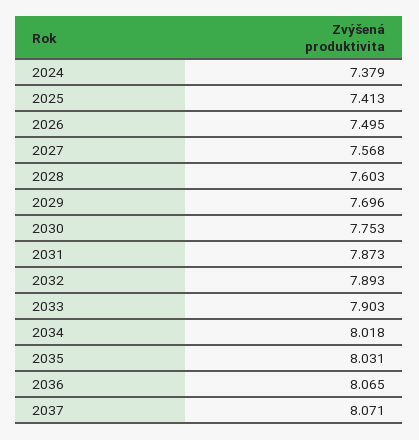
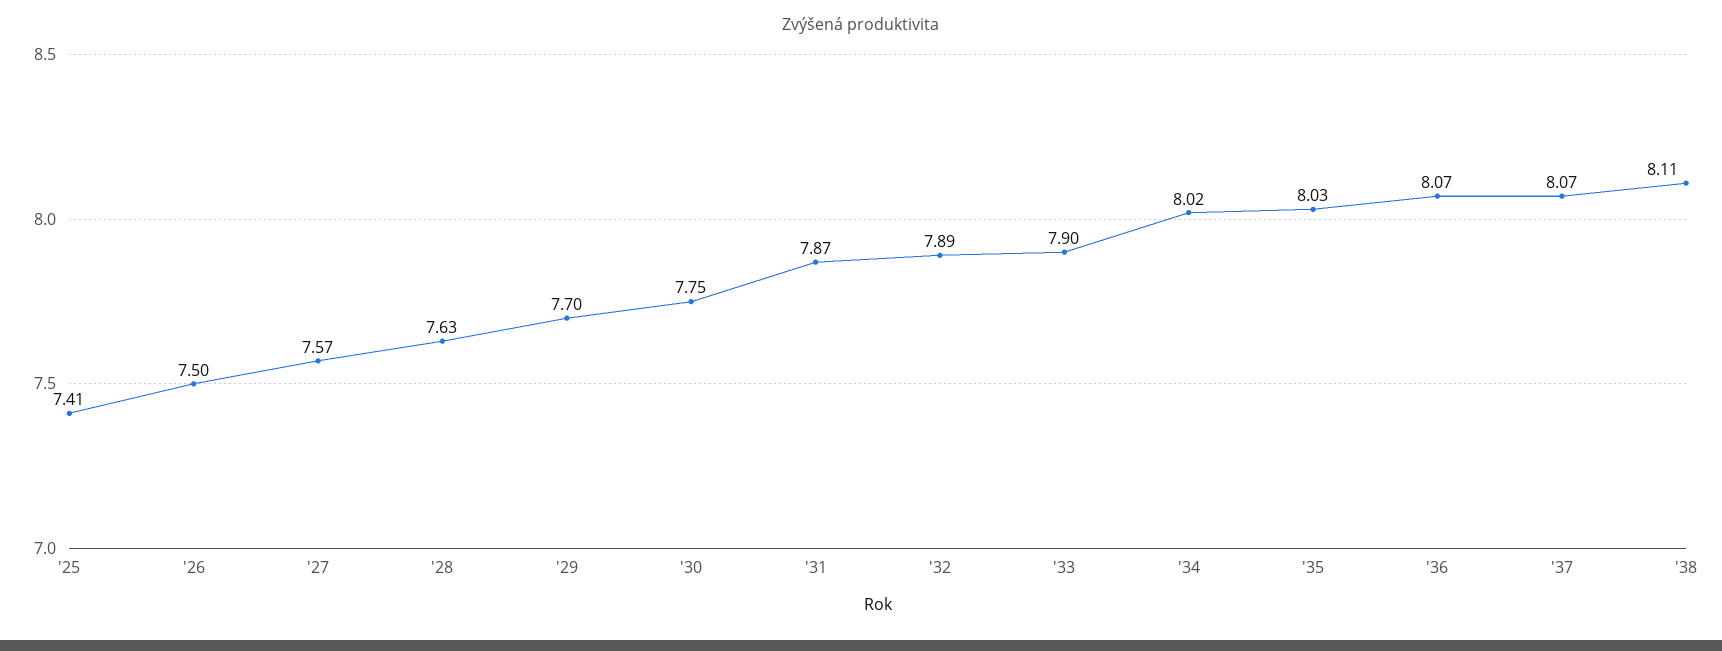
2024: 7.379 -> none
2028: 7.603 -> 7.63
'38: none -> 8.11

